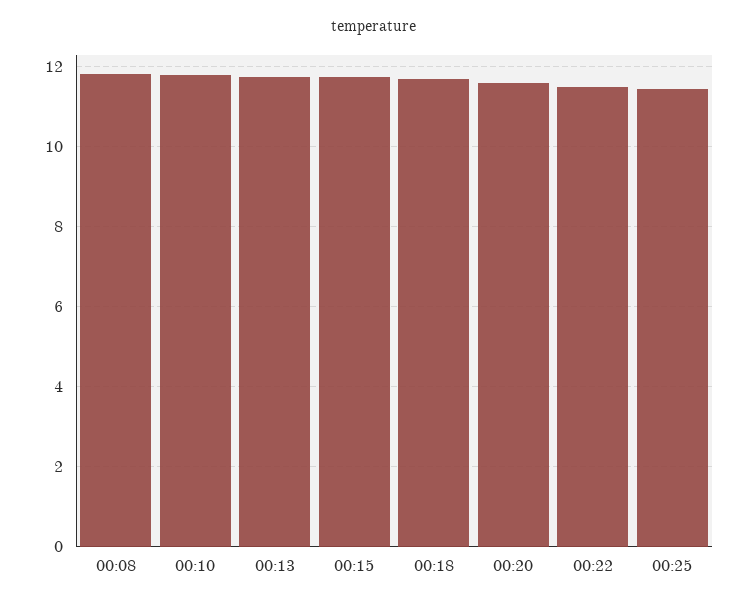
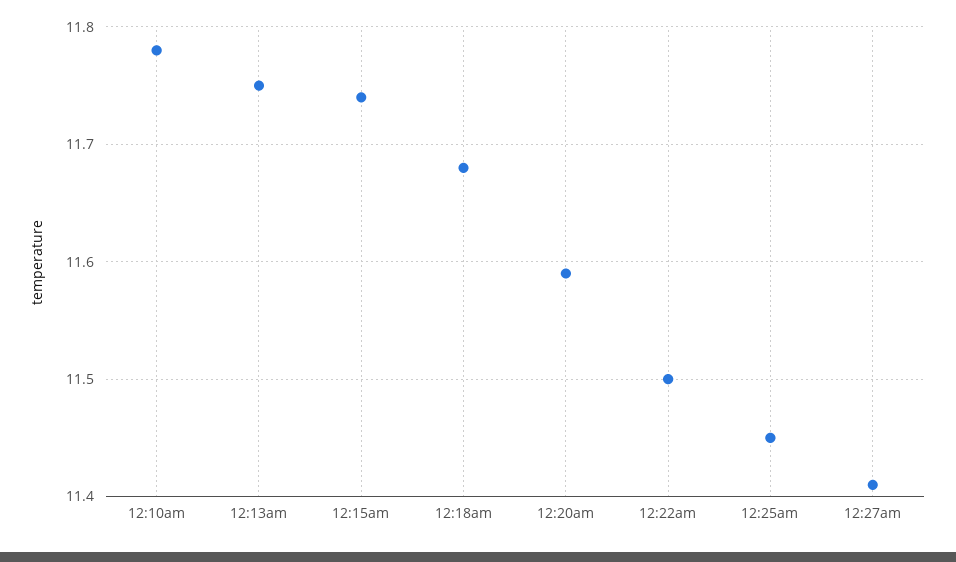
00:08: 11.8 -> none
12:27am: none -> 11.41

